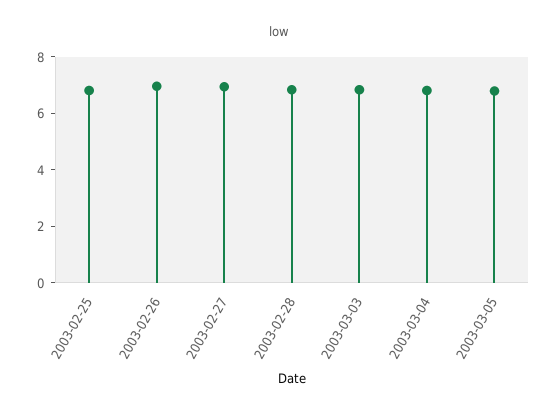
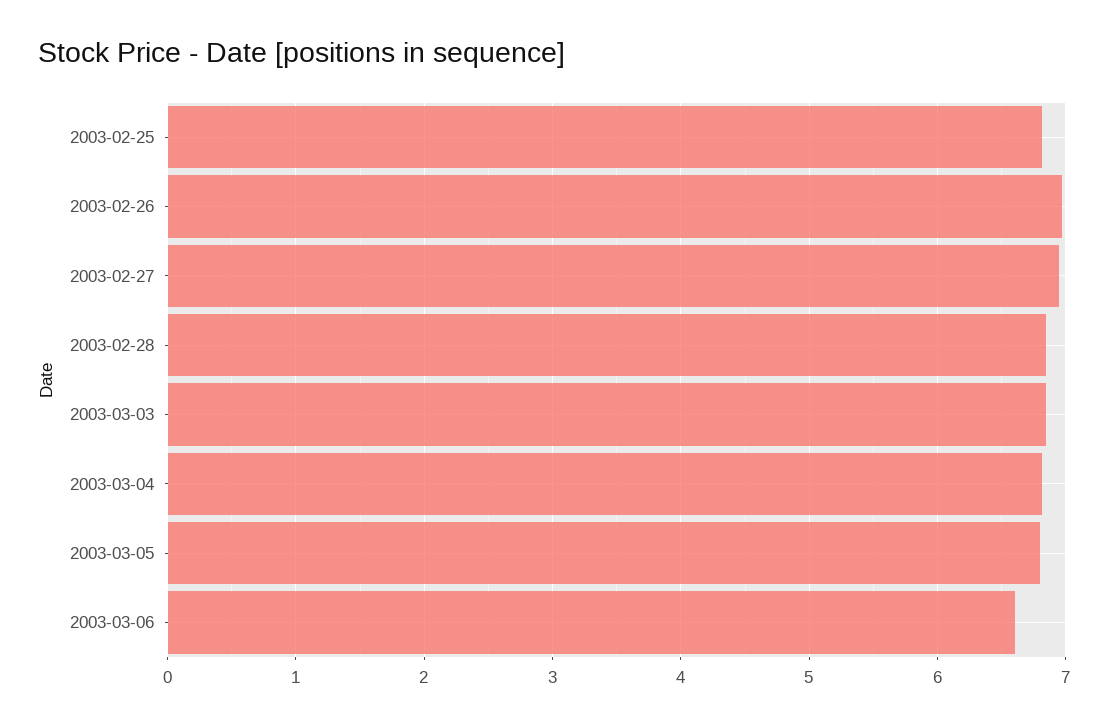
2003-03-06: none -> 6.6

